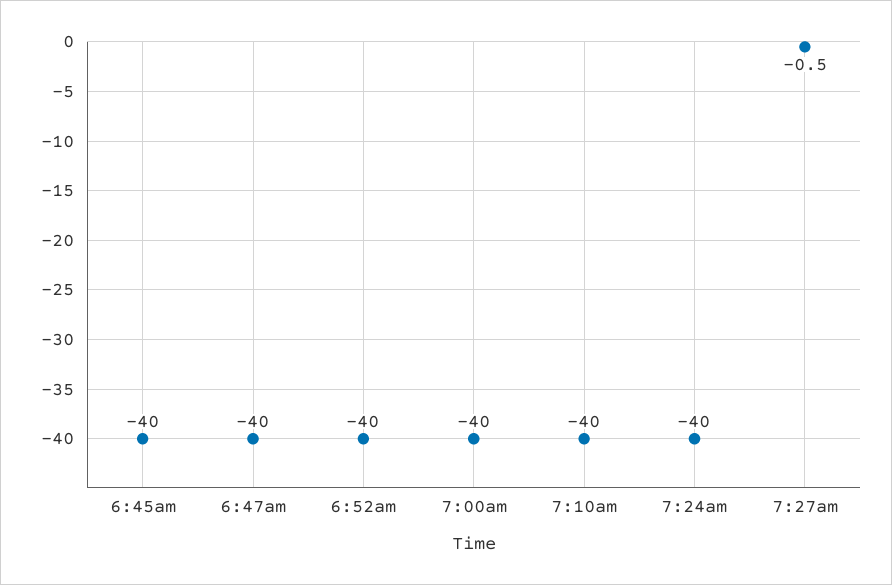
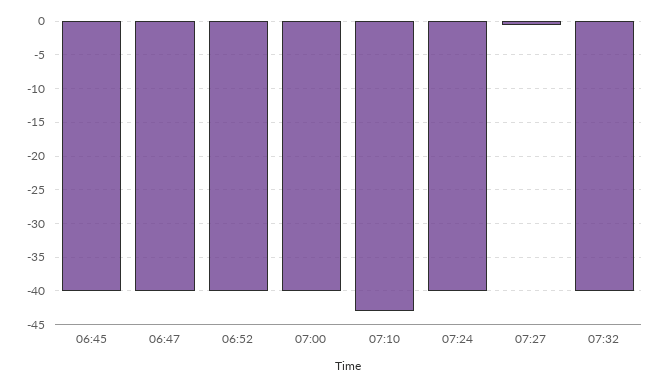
7:10am: -40 -> -43
07:32: none -> -40

